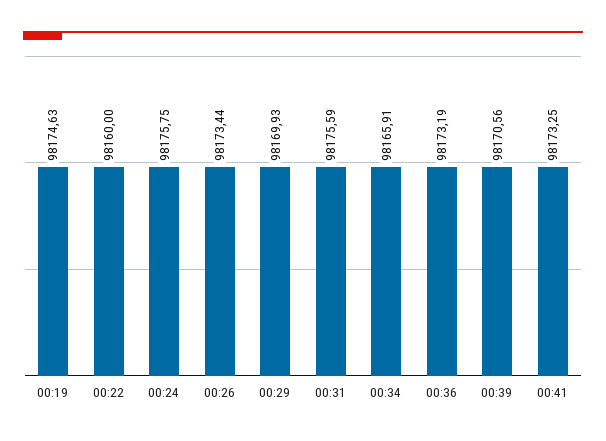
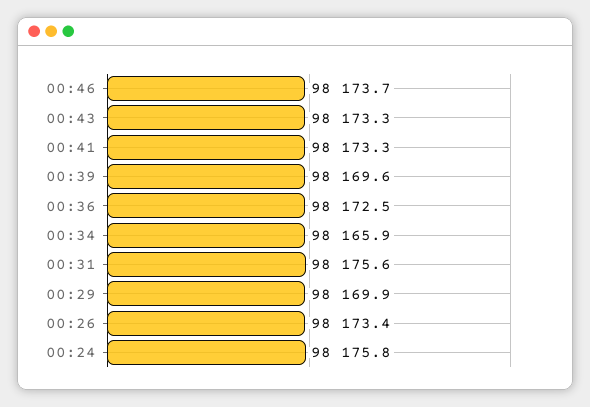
00:19: 98174.63 -> none
00:22: 98160 -> none
00:36: 98173.19 -> 98172.5
00:39: 98170.56 -> 98169.6
00:46: none -> 98173.7
00:43: none -> 98173.3

